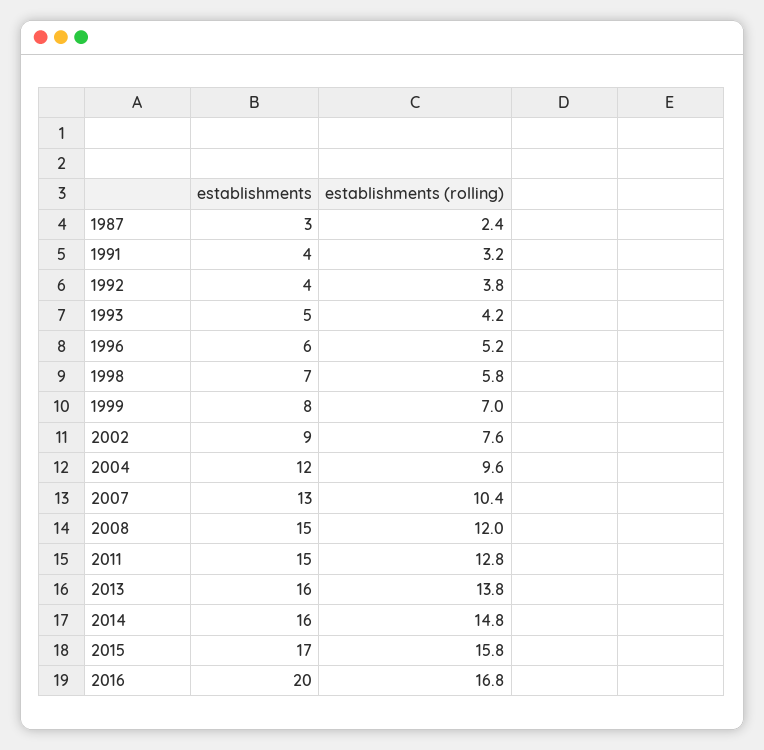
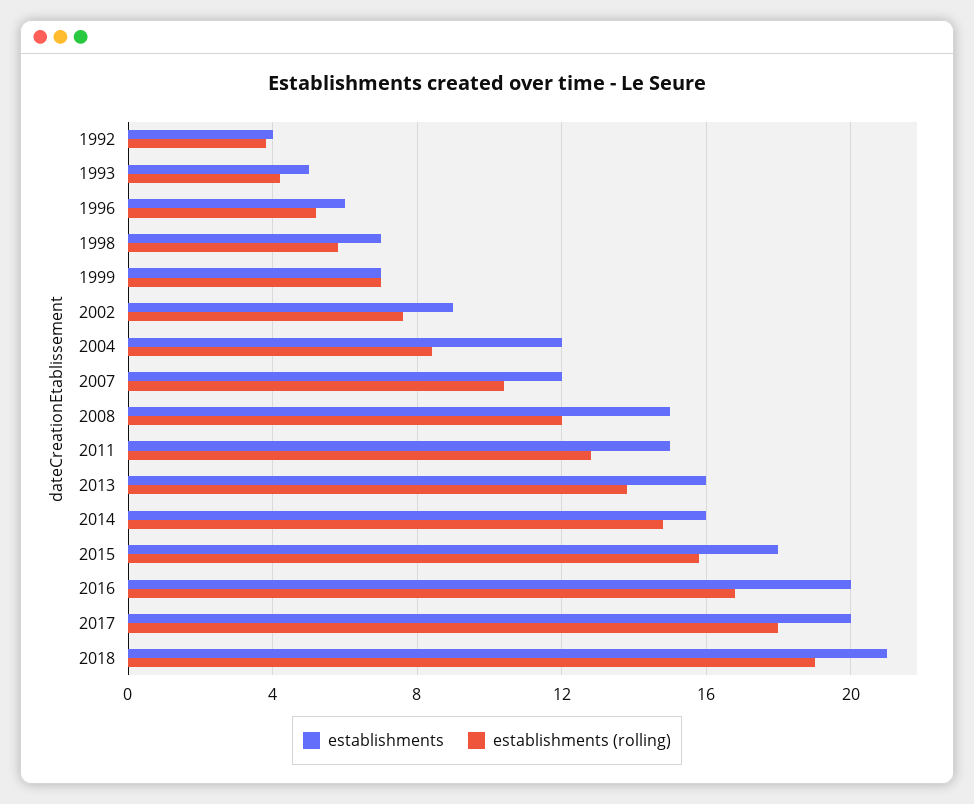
establishments, 1987: 3 -> none
establishments (rolling), 1987: 2.4 -> none
establishments, 1991: 4 -> none
establishments (rolling), 1991: 3.2 -> none
establishments, 1999: 8 -> 7
establishments (rolling), 2004: 9.6 -> 8.5
establishments, 2007: 13 -> 12
establishments, 2015: 17 -> 18
establishments, 2017: none -> 20
establishments (rolling), 2017: none -> 18
establishments, 2018: none -> 21
establishments (rolling), 2018: none -> 19

